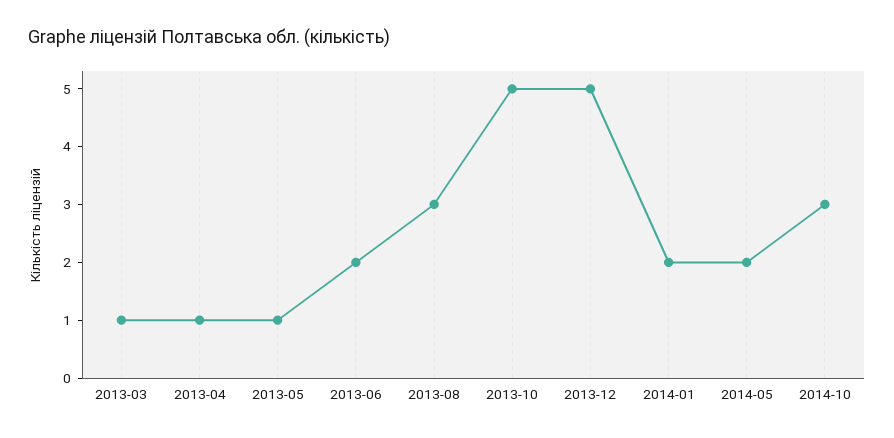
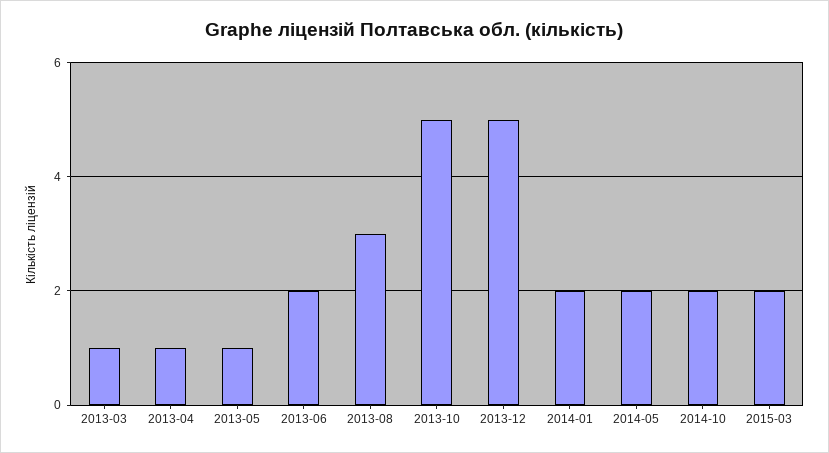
2014-10: 3 -> 2
2015-03: none -> 2

